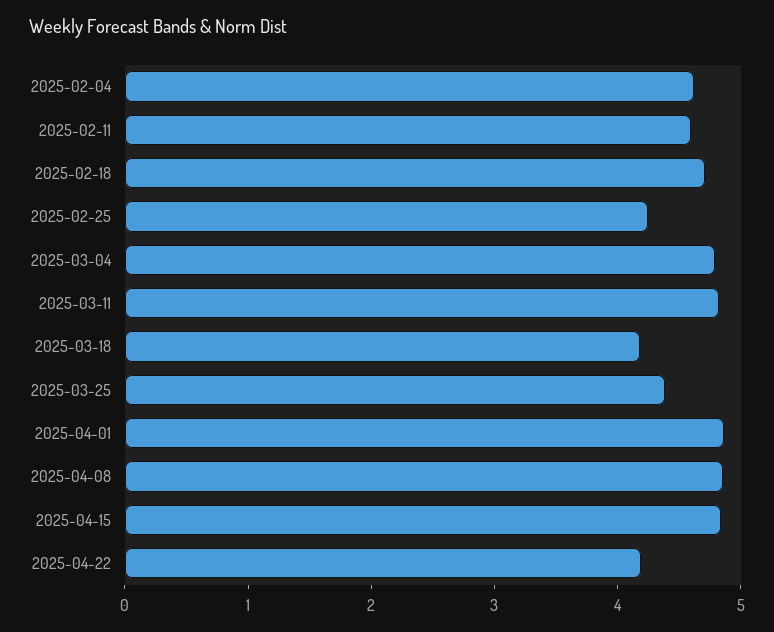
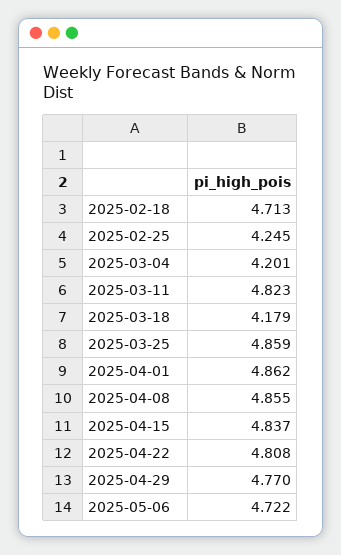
2025-02-04: 4.6 -> none
2025-02-11: 4.6 -> none
2025-03-04: 4.8 -> 4.201
2025-03-25: 4.4 -> 4.859
2025-04-22: 4.2 -> 4.808
2025-04-29: none -> 4.77
2025-05-06: none -> 4.722

